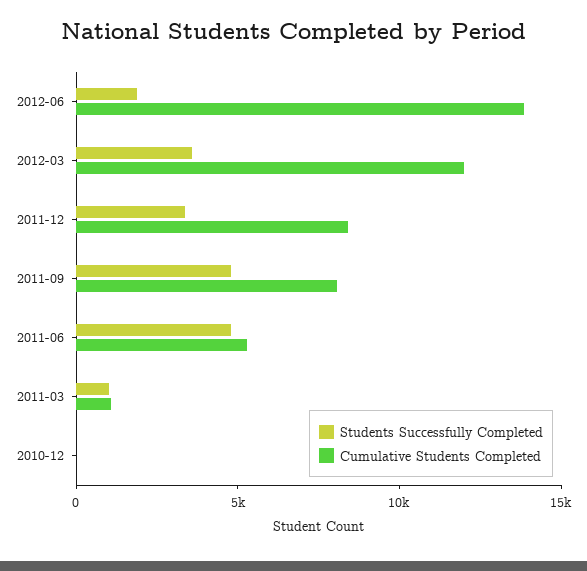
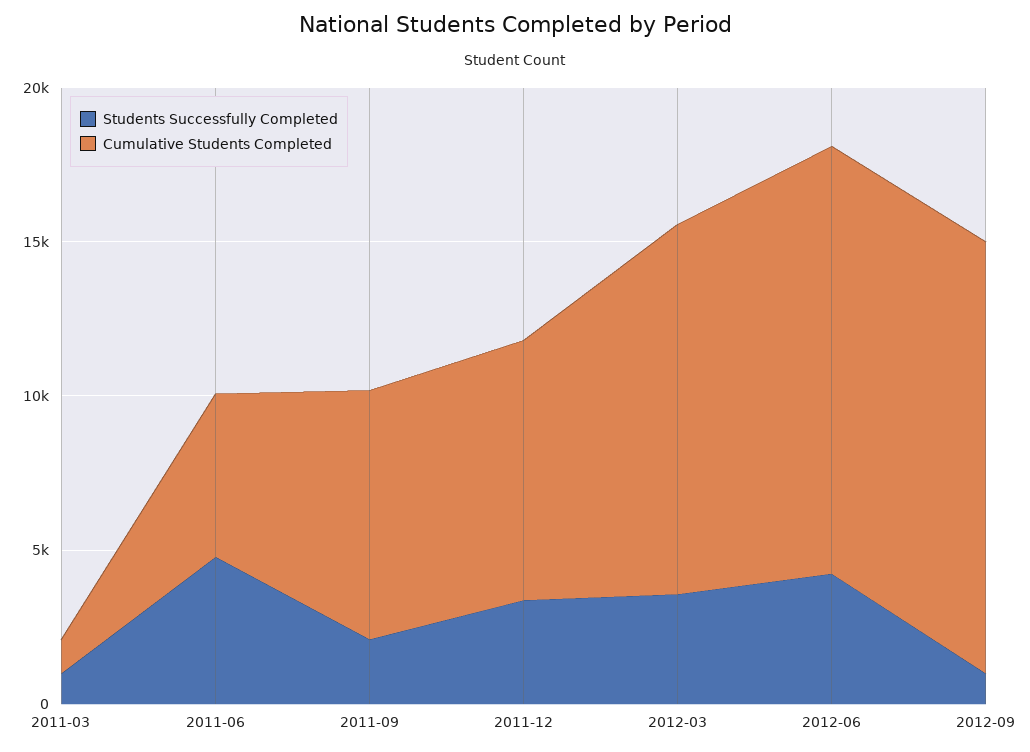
Students Successfully Completed, 2012-06: 2000 -> 4000
Students Successfully Completed, 2011-09: 5000 -> 2000
Students Successfully Completed, 2010-12: 0 -> none
Cumulative Students Completed, 2010-12: 0 -> none
Students Successfully Completed, 2012-09: none -> 1000
Cumulative Students Completed, 2012-09: none -> 14000

